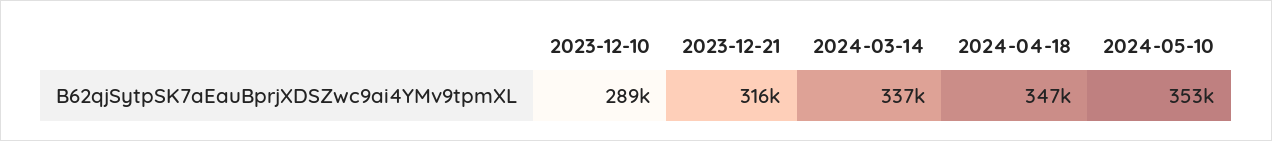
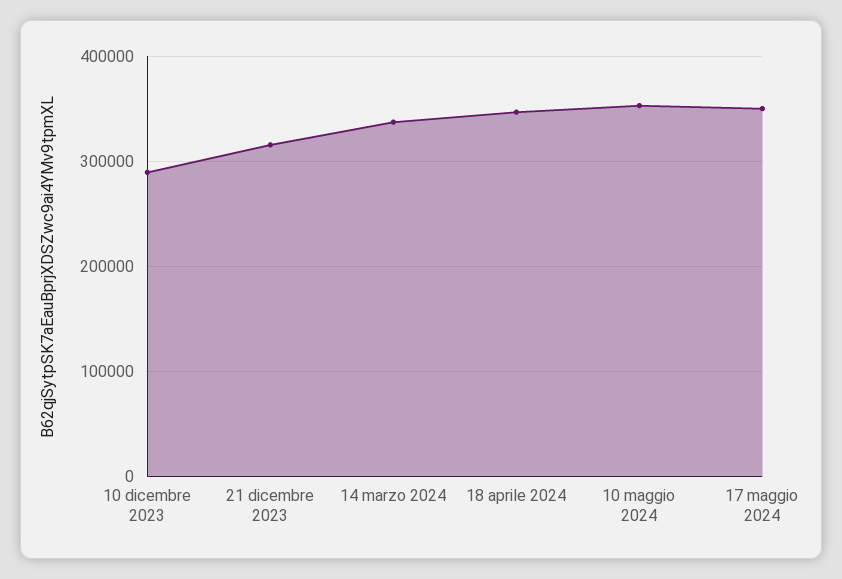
17 maggio 2024: none -> 350000

